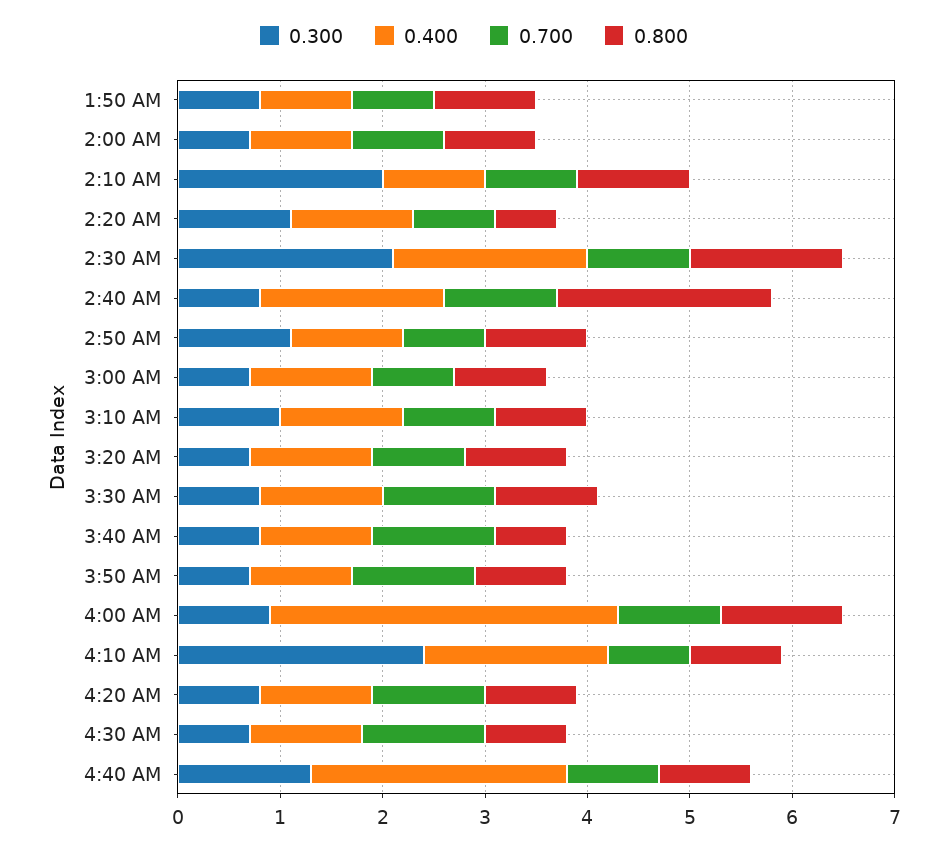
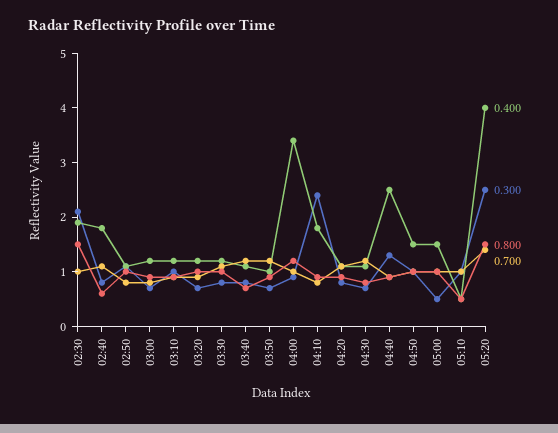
0.300, 1:50 AM: 0.8 -> none
0.400, 1:50 AM: 0.9 -> none
0.700, 1:50 AM: 0.8 -> none
0.800, 1:50 AM: 1 -> none
0.300, 2:00 AM: 0.7 -> none
0.400, 2:00 AM: 1 -> none
0.700, 2:00 AM: 0.9 -> none
0.800, 2:00 AM: 0.9 -> none
0.300, 2:10 AM: 2 -> none
0.400, 2:10 AM: 1 -> none
0.700, 2:10 AM: 0.9 -> none
0.800, 2:10 AM: 1.1 -> none
0.300, 2:20 AM: 1.1 -> none
0.400, 2:20 AM: 1.2 -> none
0.700, 2:20 AM: 0.8 -> none
0.800, 2:20 AM: 0.6 -> none
0.800, 2:40 AM: 2.1 -> 0.5
0.400, 04:50: none -> 1.5
0.300, 04:50: none -> 1
0.800, 04:50: none -> 1
0.700, 04:50: none -> 1
0.400, 05:00: none -> 1.5
0.300, 05:00: none -> 0.5
0.800, 05:00: none -> 1
0.700, 05:00: none -> 1
0.400, 05:10: none -> 0.5
0.300, 05:10: none -> 1
0.800, 05:10: none -> 0.5
0.700, 05:10: none -> 1
0.400, 05:20: none -> 4
0.300, 05:20: none -> 2.5
0.800, 05:20: none -> 1.5
0.700, 05:20: none -> 1.5

